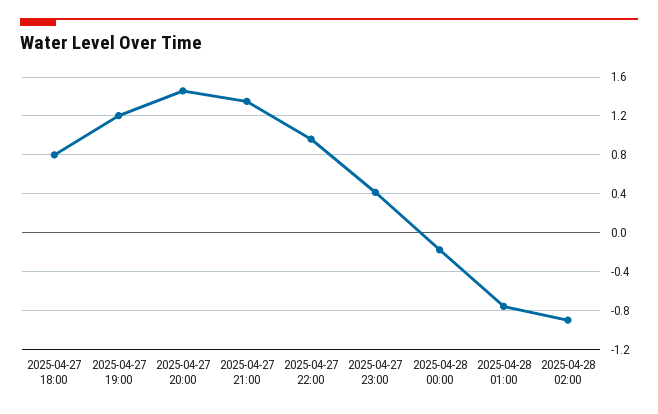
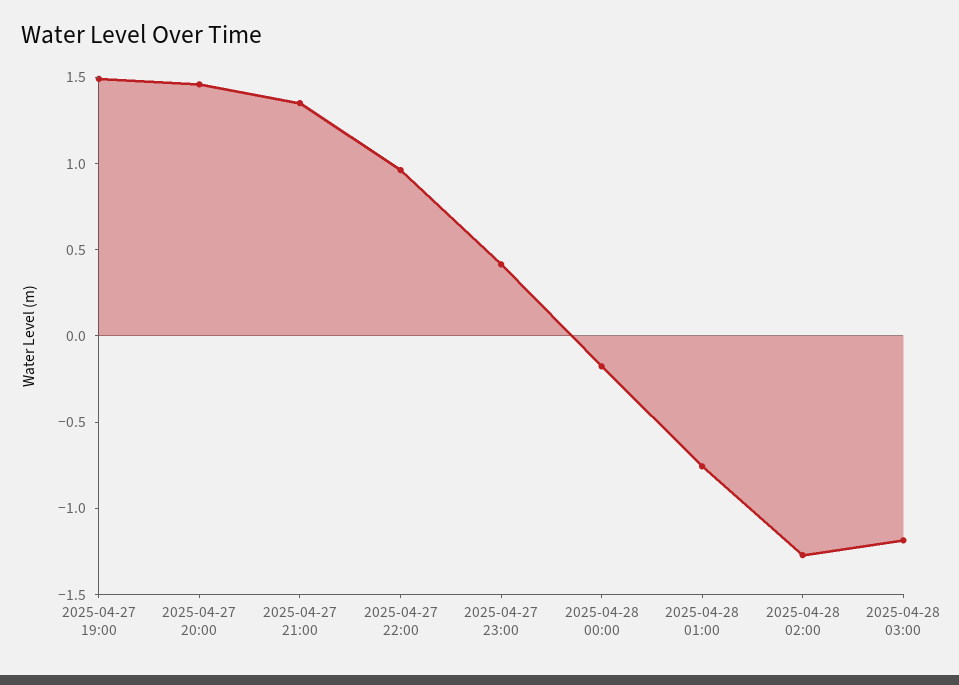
2025-04-27 18:00: 0.8 -> none
2025-04-27 19:00: 1.2 -> 1.5
2025-04-28 02:00: -0.9 -> -1.3
2025-04-28 03:00: none -> -1.2

